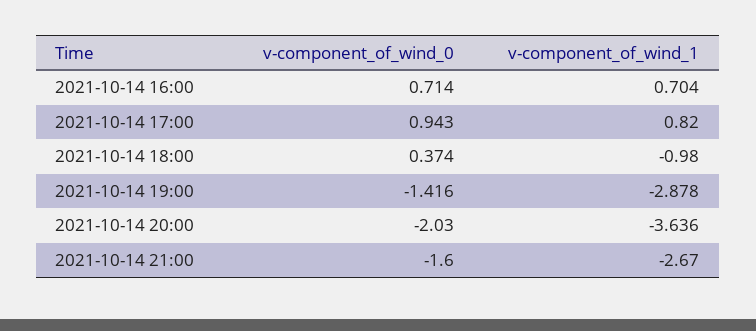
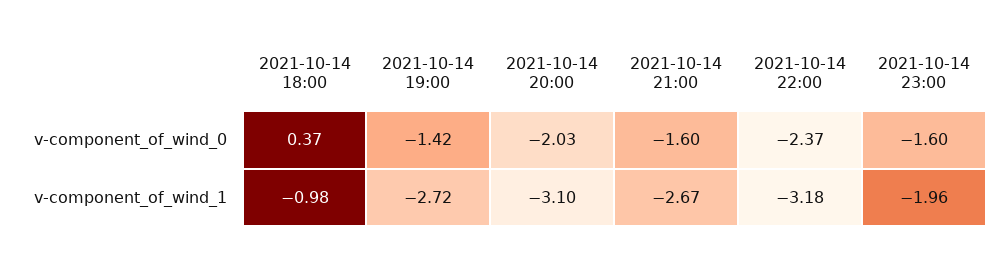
v-component_of_wind_0, 2021-10-14 16:00: 0.714 -> none
v-component_of_wind_1, 2021-10-14 16:00: 0.704 -> none
v-component_of_wind_0, 2021-10-14 17:00: 0.943 -> none
v-component_of_wind_1, 2021-10-14 17:00: 0.82 -> none
v-component_of_wind_1, 2021-10-14 19:00: -2.878 -> -2.72
v-component_of_wind_1, 2021-10-14 20:00: -3.636 -> -3.1
v-component_of_wind_0, 2021-10-14 22:00: none -> -2.37
v-component_of_wind_0, 2021-10-14 23:00: none -> -1.6
v-component_of_wind_1, 2021-10-14 22:00: none -> -3.18
v-component_of_wind_1, 2021-10-14 23:00: none -> -1.96

